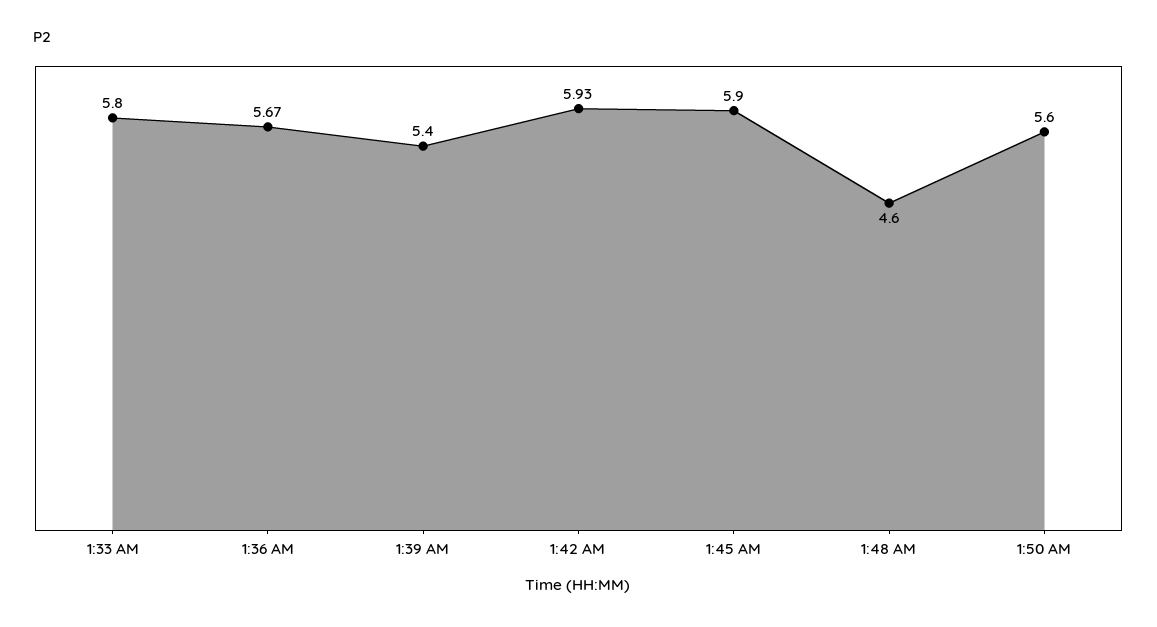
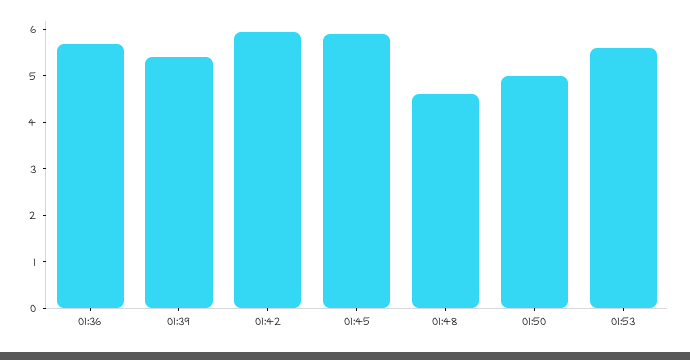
1:33 AM: 5.8 -> none
1:50 AM: 5.6 -> 5
01:53: none -> 5.6

